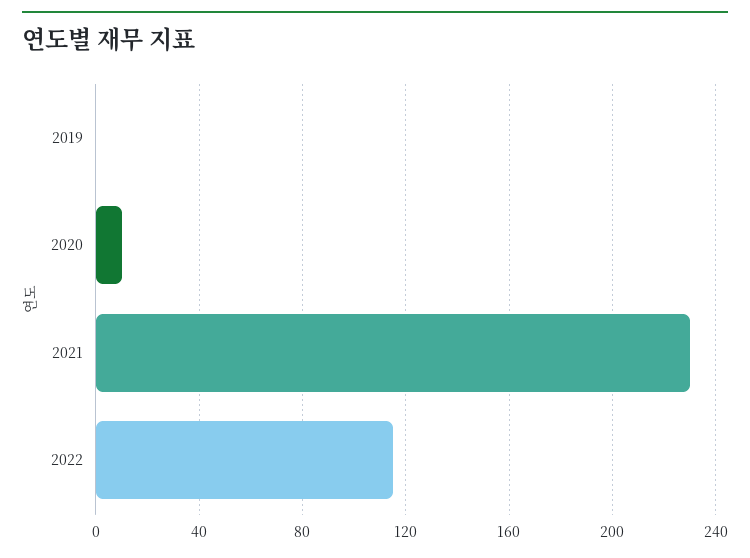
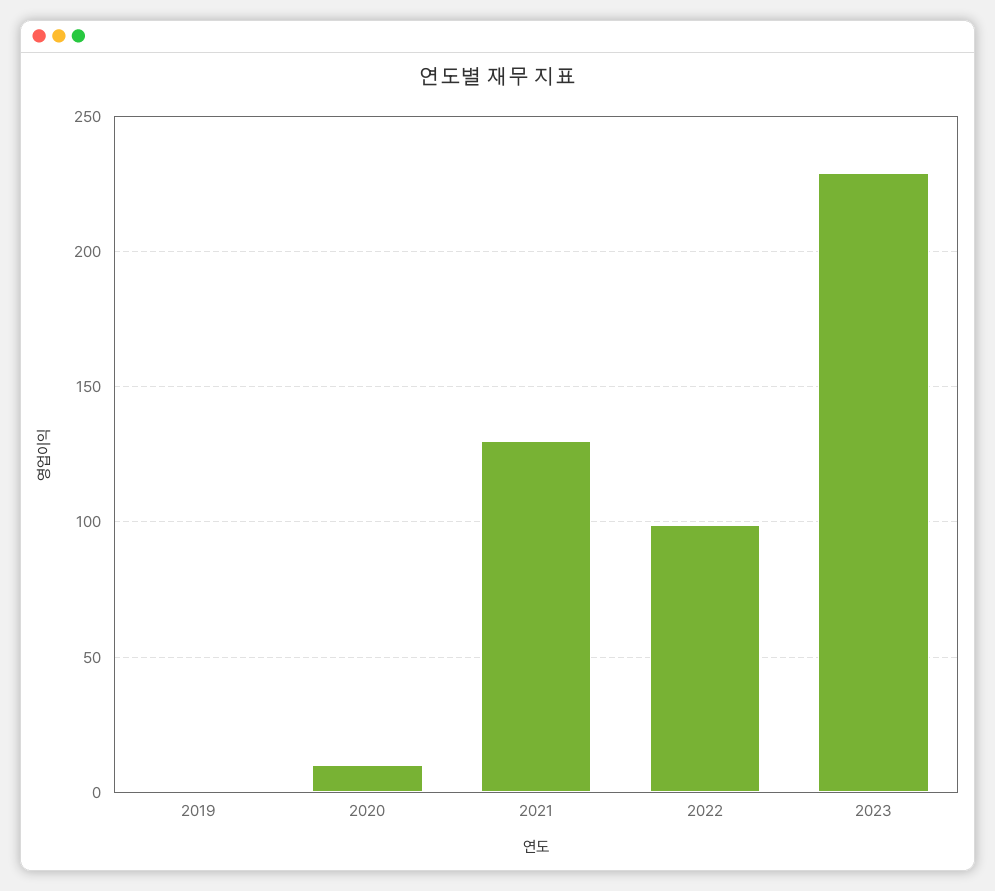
2021: 230 -> 130
2022: 115 -> 100
2023: none -> 230

